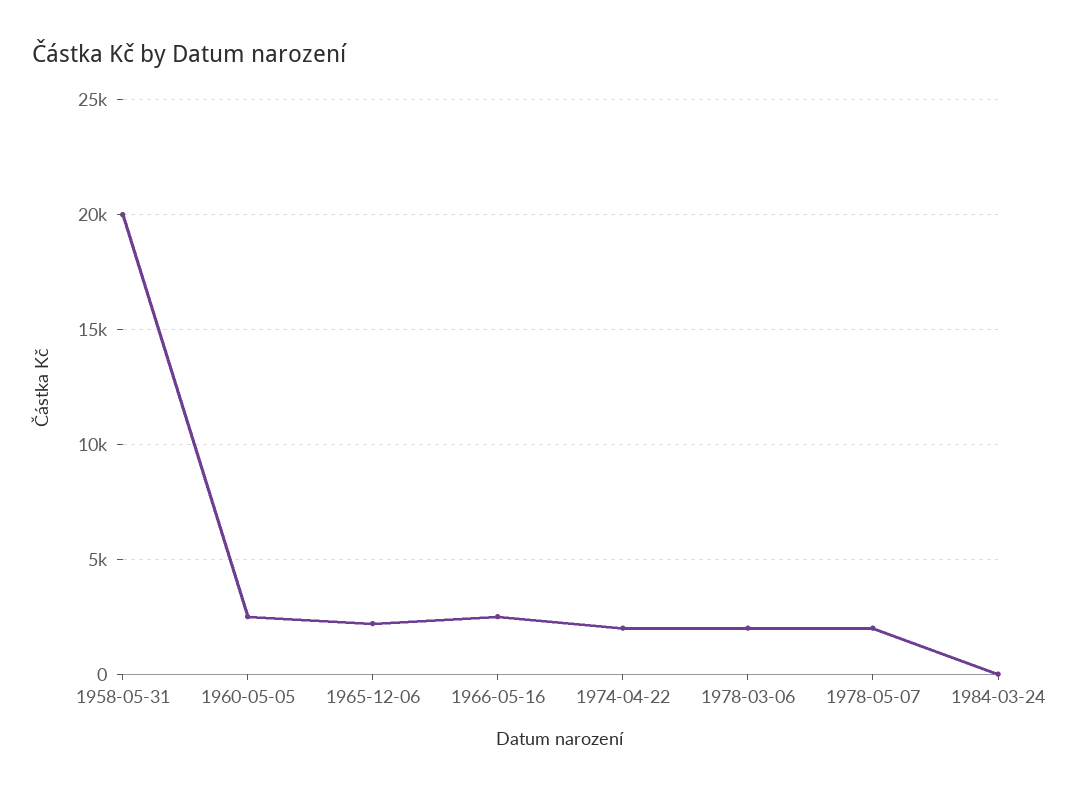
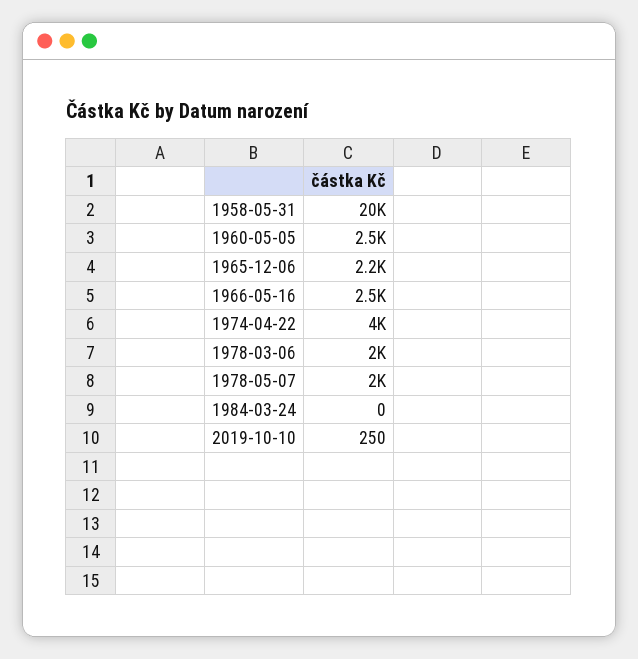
1974-04-22: 2000 -> 4000
2019-10-10: none -> 250

